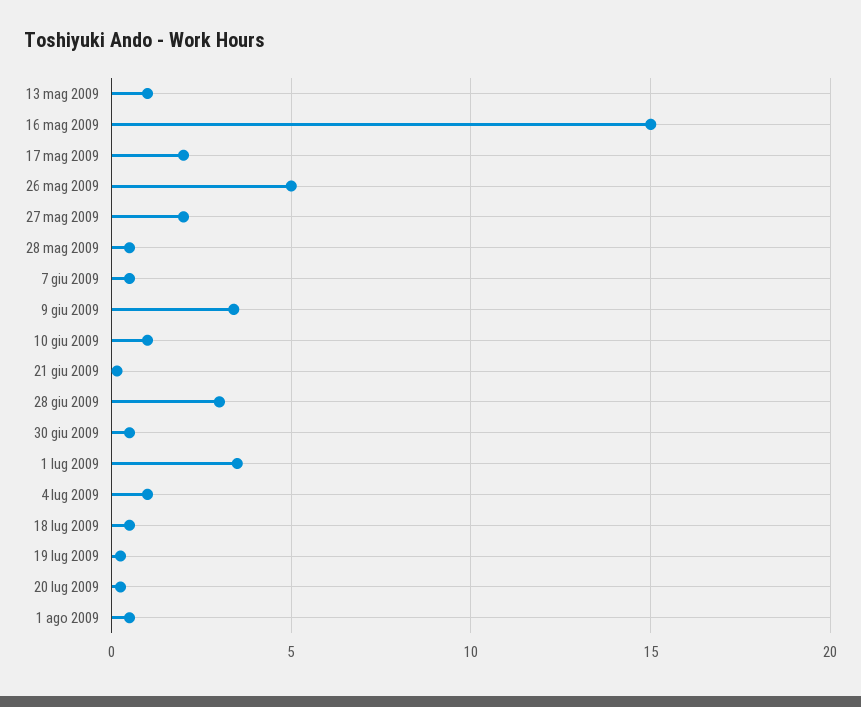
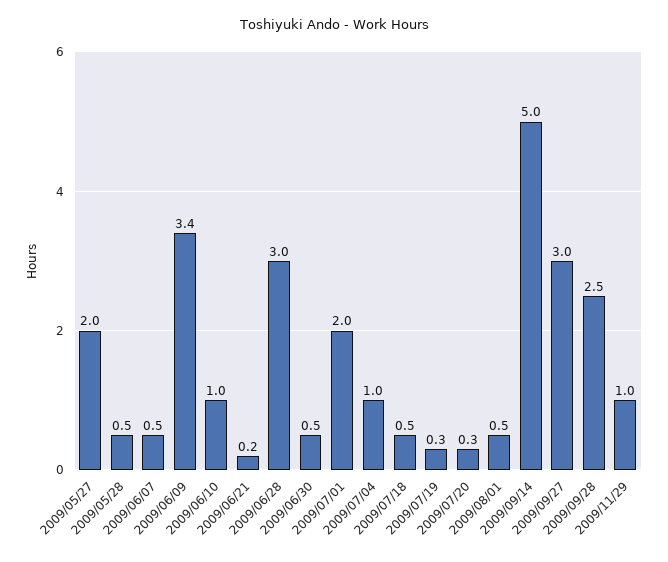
13 mag 2009: 1 -> none
16 mag 2009: 15 -> none
17 mag 2009: 2 -> none
26 mag 2009: 5 -> none
1 lug 2009: 3.5 -> 2
2009/09/14: none -> 5
2009/09/27: none -> 3
2009/09/28: none -> 2.5
2009/11/29: none -> 1

